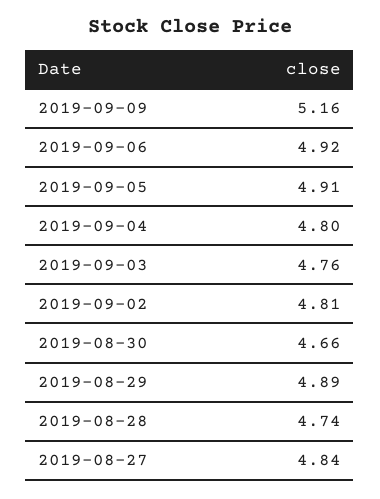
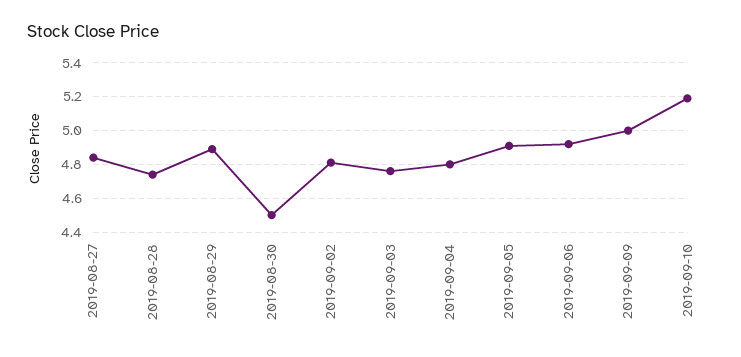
2019-09-09: 5.16 -> 5
2019-08-30: 4.66 -> 4.5
2019-09-10: none -> 5.2

